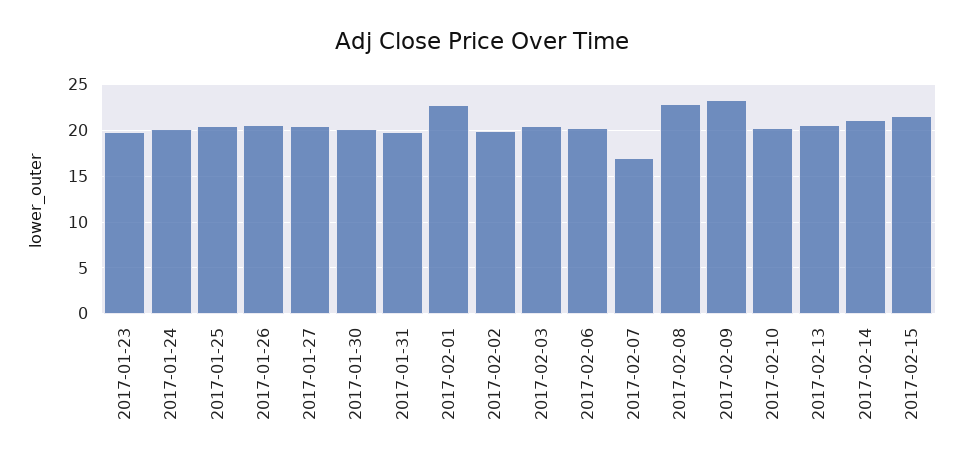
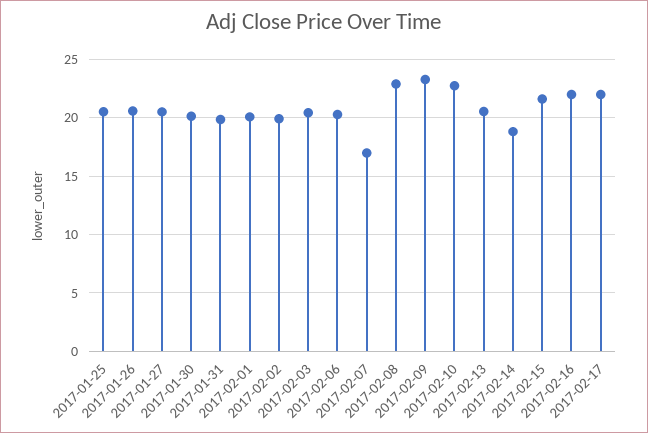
2017-01-23: 20 -> none
2017-01-24: 20 -> none
2017-02-01: 23 -> 20
2017-02-10: 20 -> 23
2017-02-14: 21 -> 19
2017-02-16: none -> 22
2017-02-17: none -> 22

